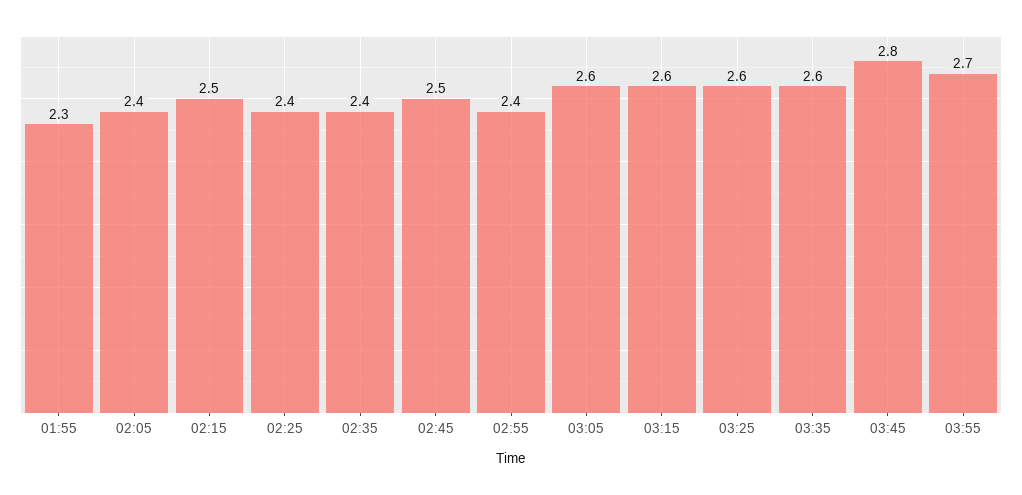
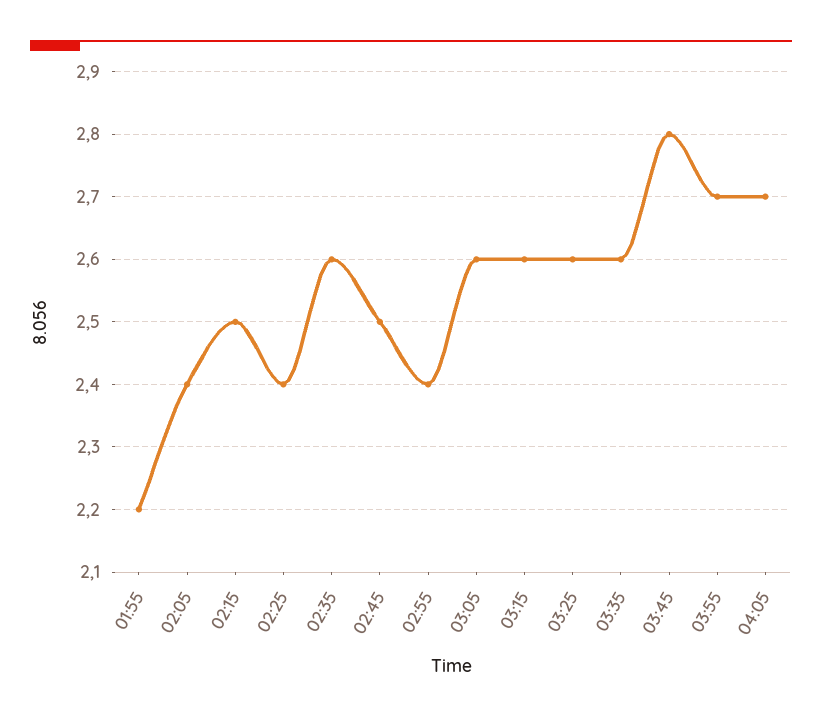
01:55: 2.3 -> 2.2
02:35: 2.4 -> 2.6
04:05: none -> 2.7

